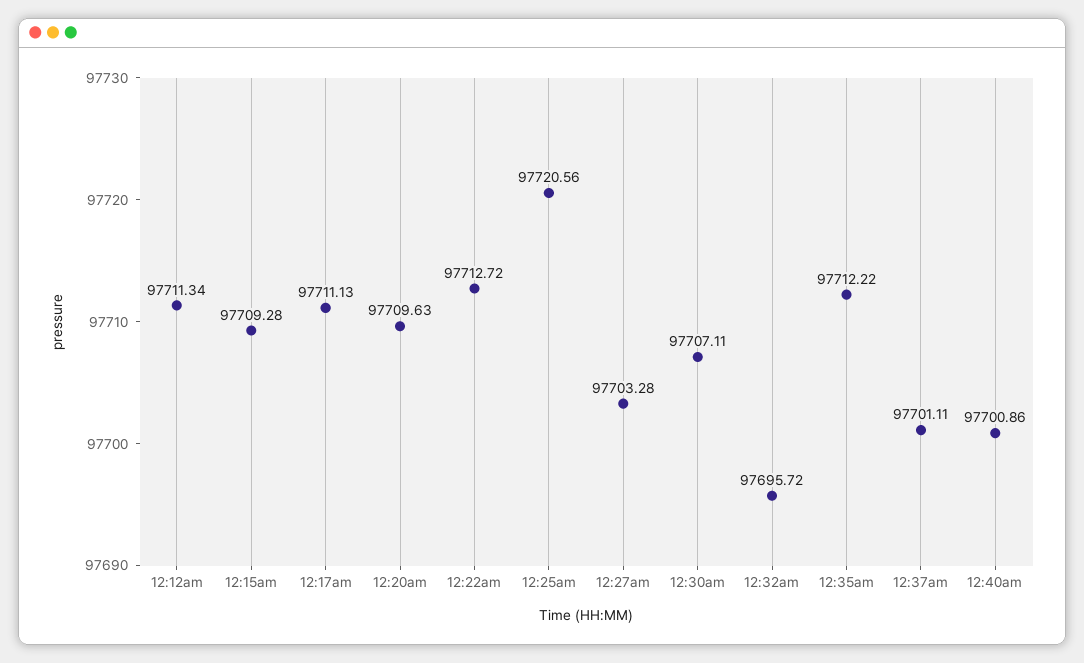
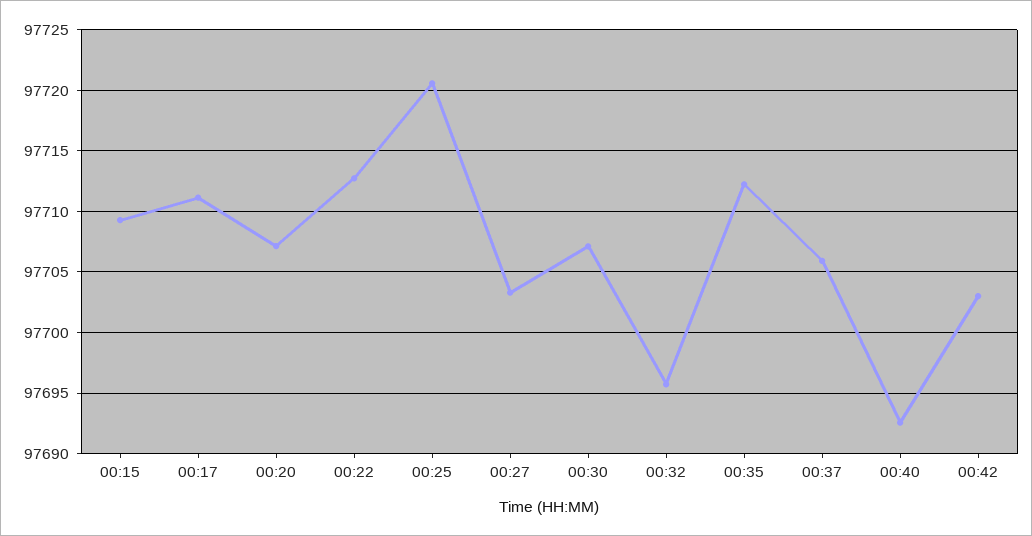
12:12am: 97711.34 -> none
12:20am: 97709.63 -> 97707
12:37am: 97701.11 -> 97706
12:40am: 97700.86 -> 97692.5
00:42: none -> 97703

